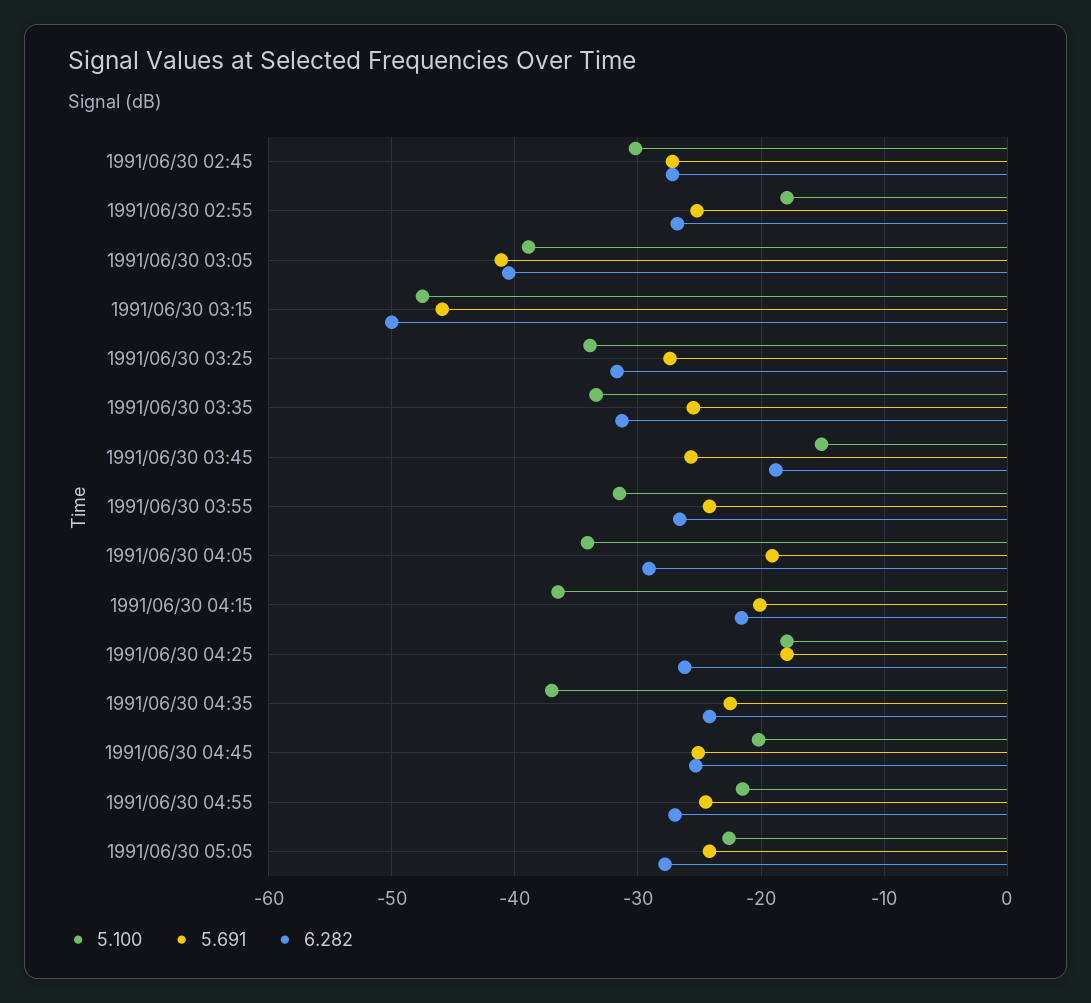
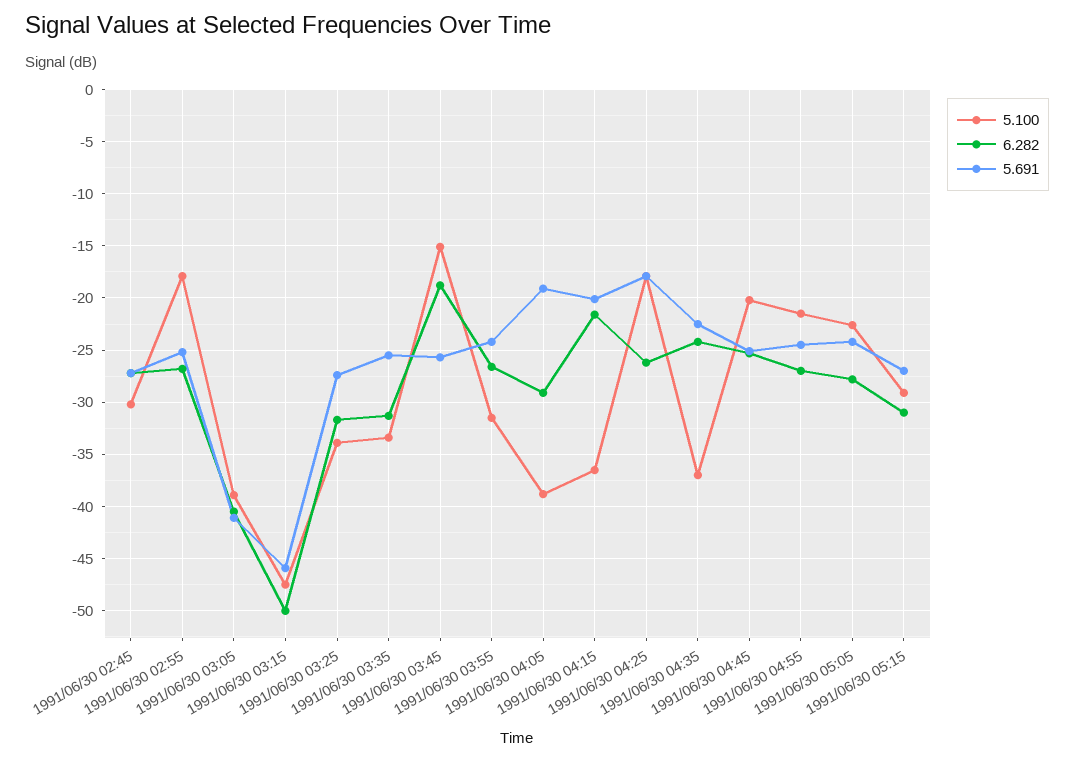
5.100, 1991/06/30 04:05: -34 -> -39
5.100, 1991/06/30 05:15: none -> -29
6.282, 1991/06/30 05:15: none -> -31
5.691, 1991/06/30 05:15: none -> -27

